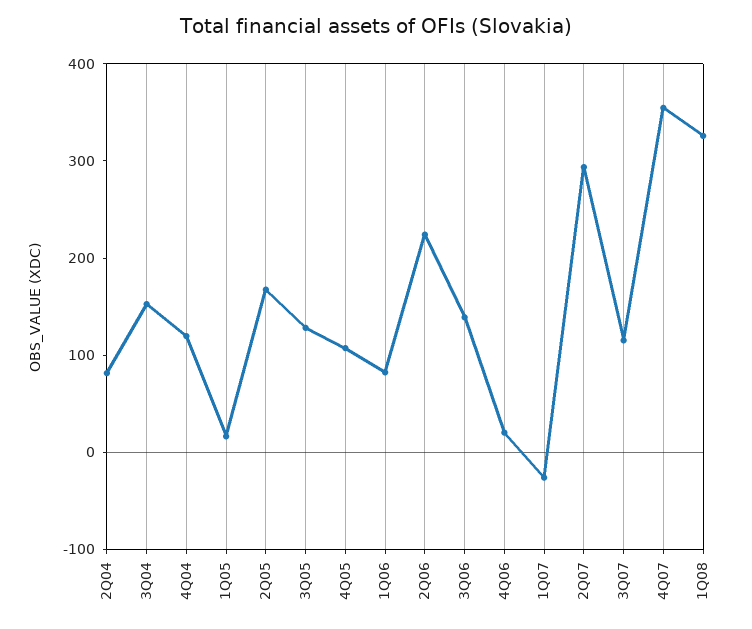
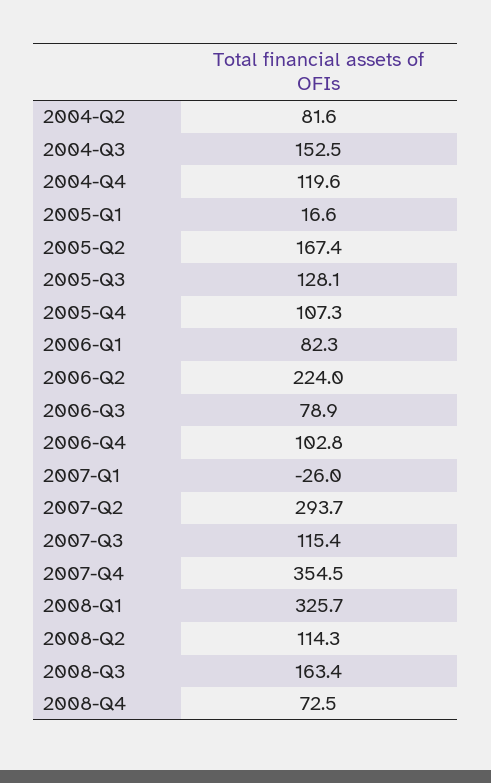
3Q06: 140 -> 78.9
4Q06: 20 -> 102.8
2008-Q2: none -> 114.3
2008-Q3: none -> 163.4
2008-Q4: none -> 72.5

